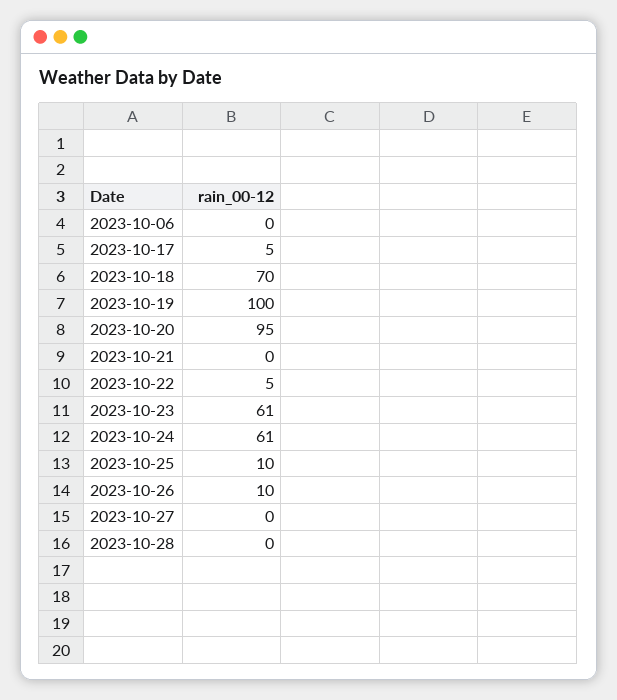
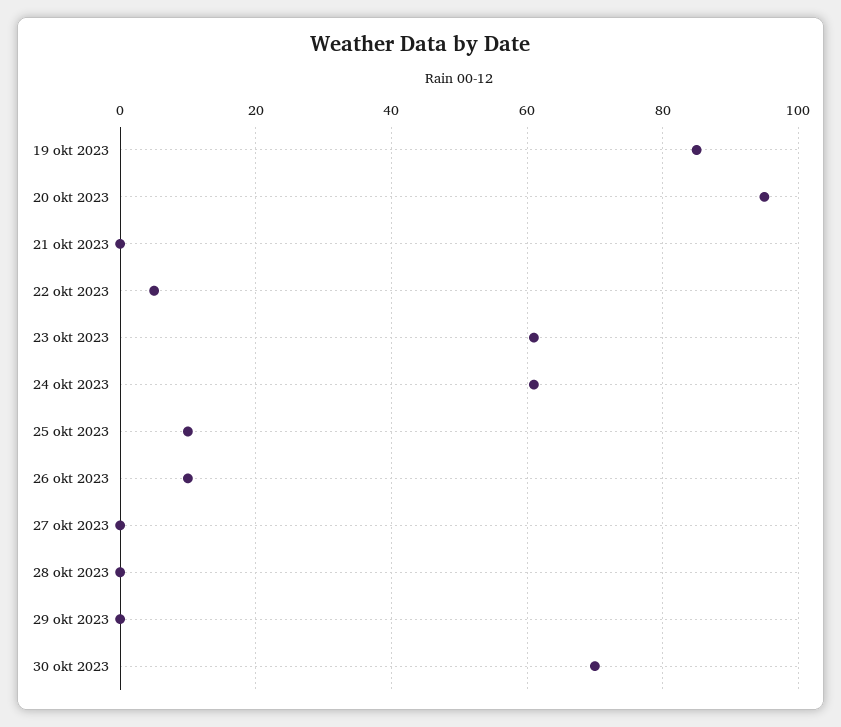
2023-10-06: 0 -> none
2023-10-17: 5 -> none
2023-10-18: 70 -> none
2023-10-19: 100 -> 85
29 okt 2023: none -> 0
30 okt 2023: none -> 70

